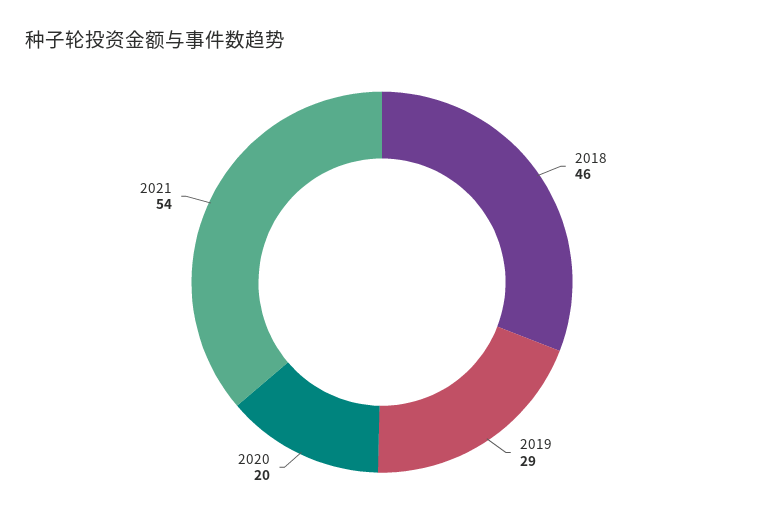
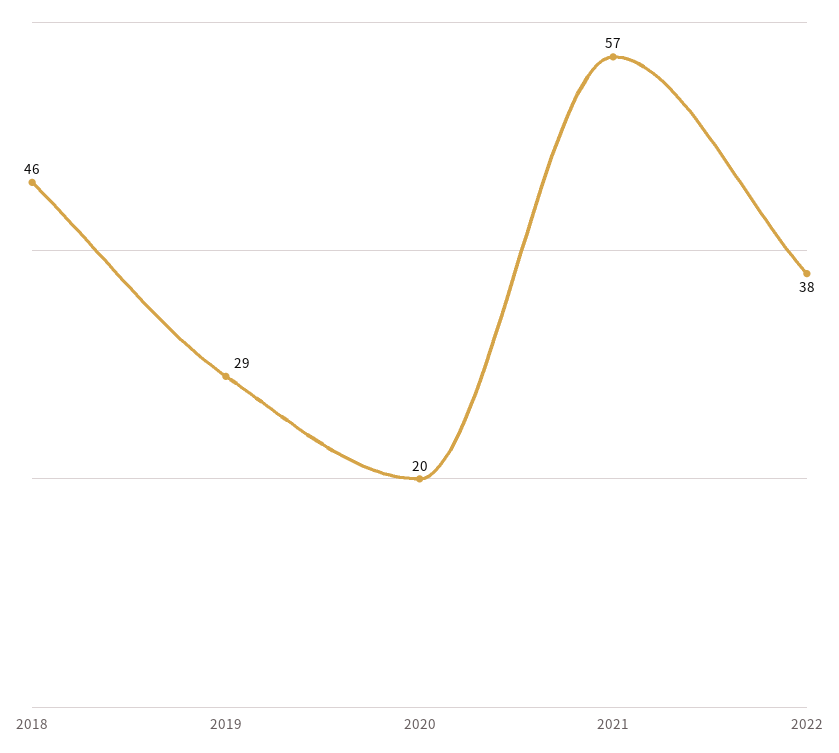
2021: 54 -> 57
2022: none -> 38

